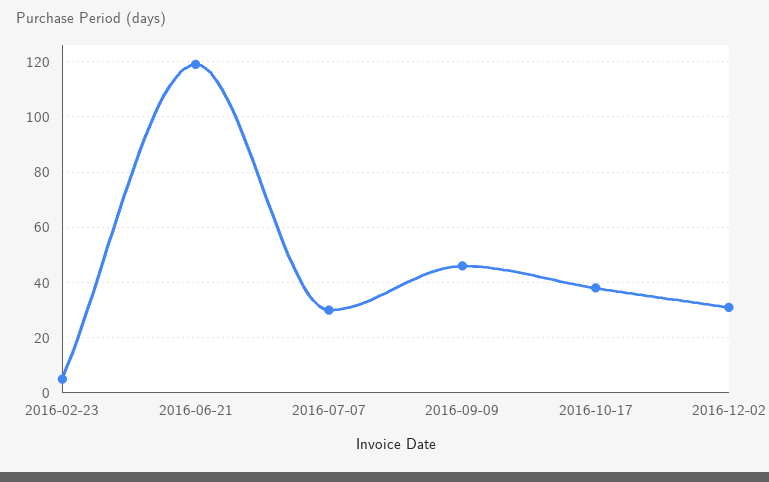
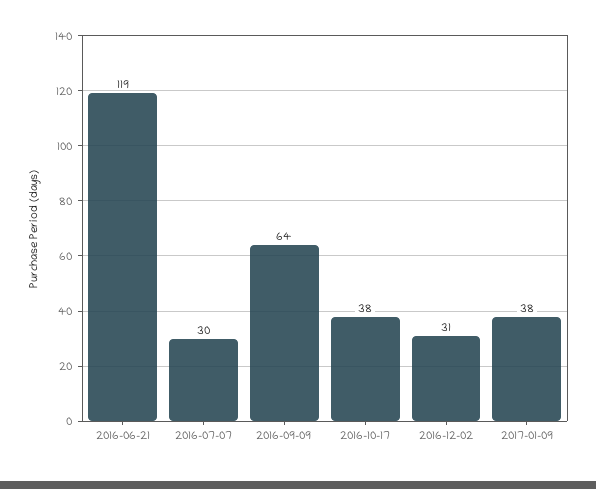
2016-02-23: 5 -> none
2016-09-09: 45 -> 64
2017-01-09: none -> 38

